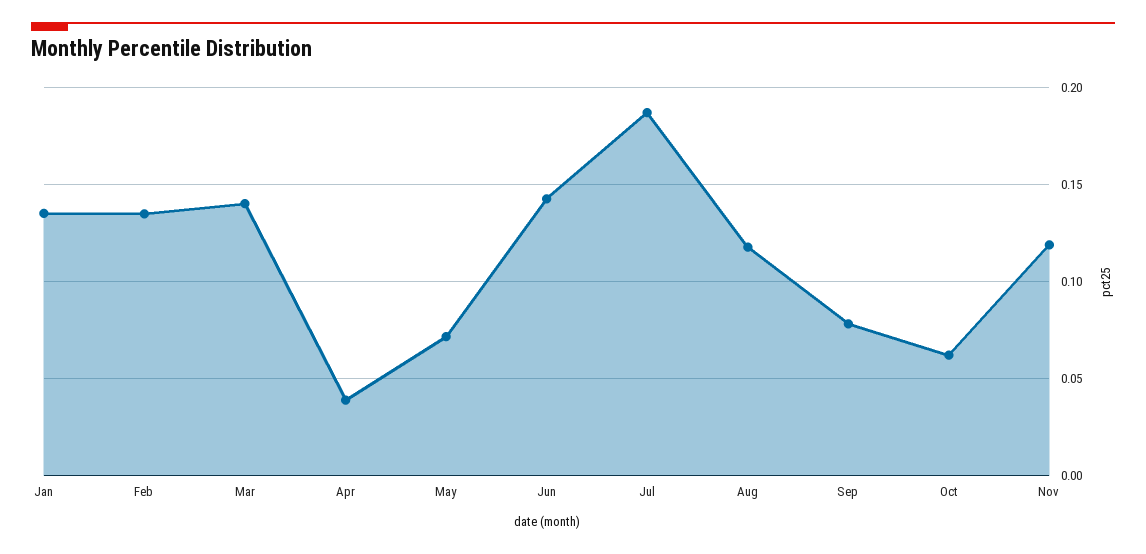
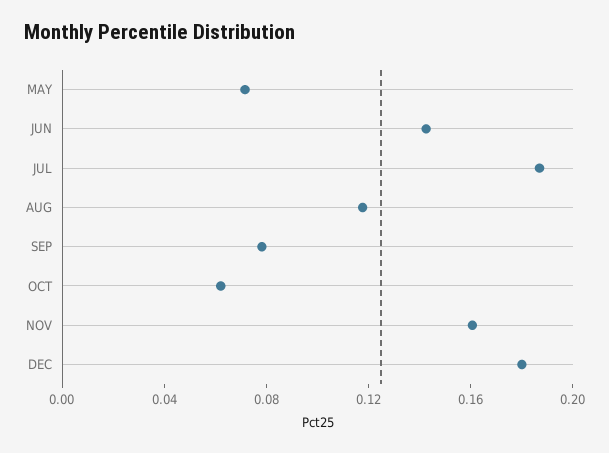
Jan: 0.135 -> none
Feb: 0.135 -> none
Mar: 0.14 -> none
Apr: 0.04 -> none
Nov: 0.12 -> 0.16
DEC: none -> 0.18

